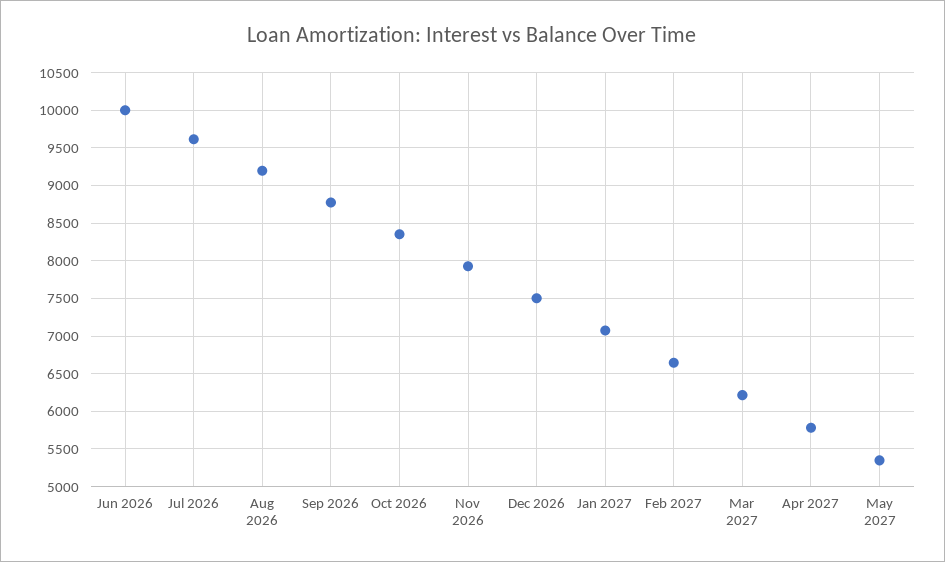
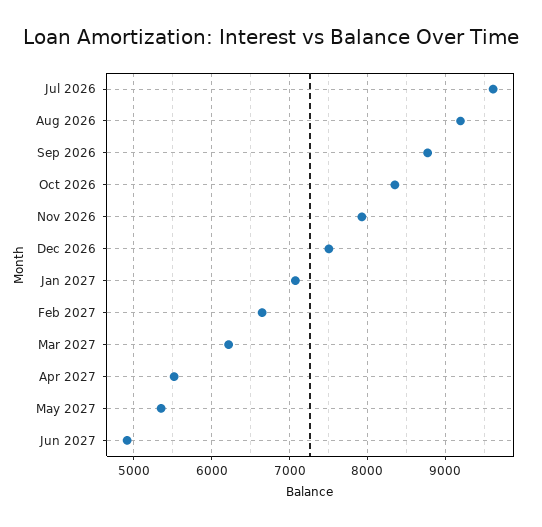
Jun 2026: 10000 -> none
Apr 2027: 5800 -> 5500
Jun 2027: none -> 4900

